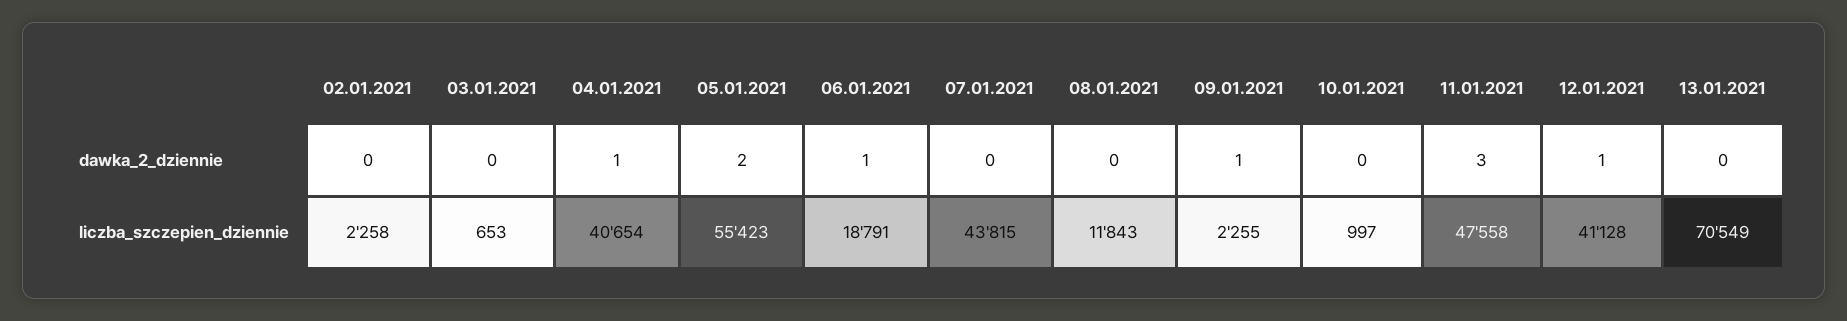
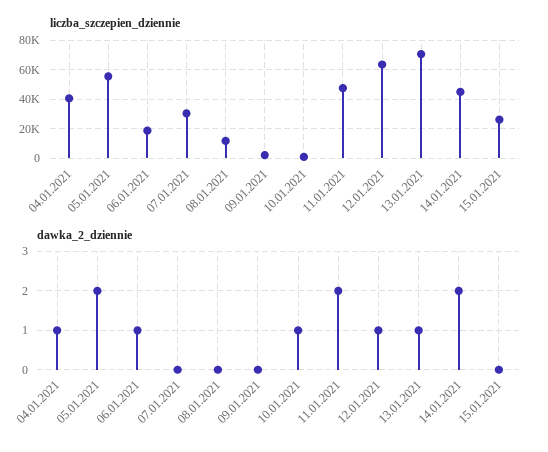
dawka_2_dziennie, 02.01.2021: 0 -> none
dawka_2_dziennie, 03.01.2021: 0 -> none
dawka_2_dziennie, 09.01.2021: 1 -> 0
dawka_2_dziennie, 10.01.2021: 0 -> 1
dawka_2_dziennie, 11.01.2021: 3 -> 2
dawka_2_dziennie, 13.01.2021: 0 -> 1
liczba_szczepien_dziennie, 02.01.2021: 2258 -> none
liczba_szczepien_dziennie, 03.01.2021: 653 -> none
liczba_szczepien_dziennie, 07.01.2021: 43815 -> 30000
liczba_szczepien_dziennie, 12.01.2021: 41128 -> 65000
liczba_szczepien_dziennie, 14.01.2021: none -> 45000
liczba_szczepien_dziennie, 15.01.2021: none -> 25000
dawka_2_dziennie, 14.01.2021: none -> 2
dawka_2_dziennie, 15.01.2021: none -> 0

